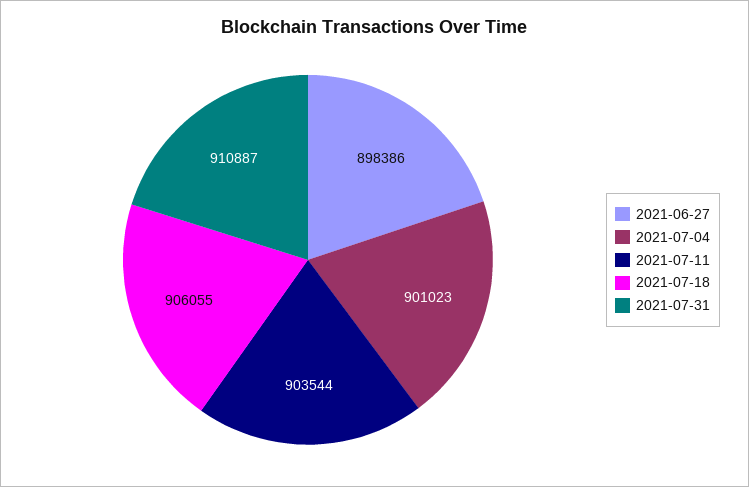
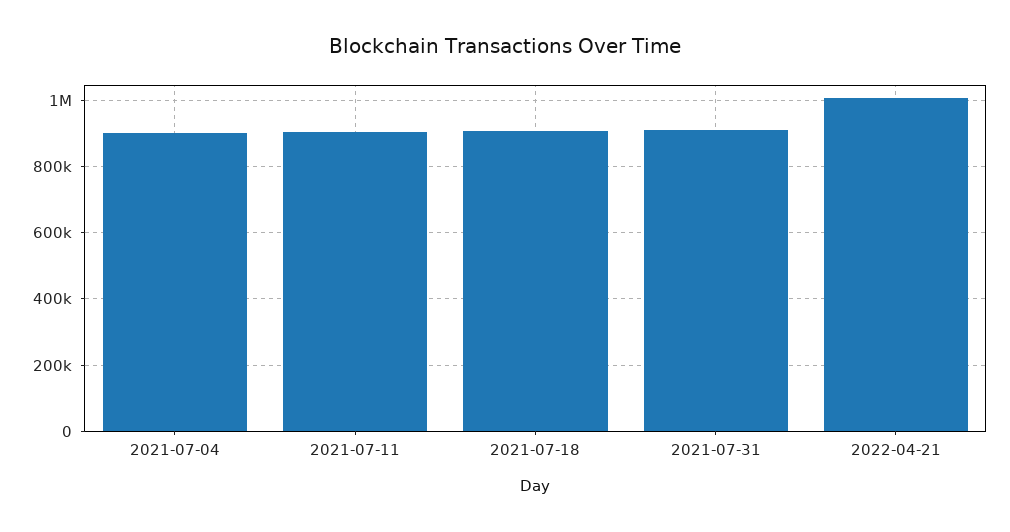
2021-06-27: 898386 -> none
2022-04-21: none -> 1000000

